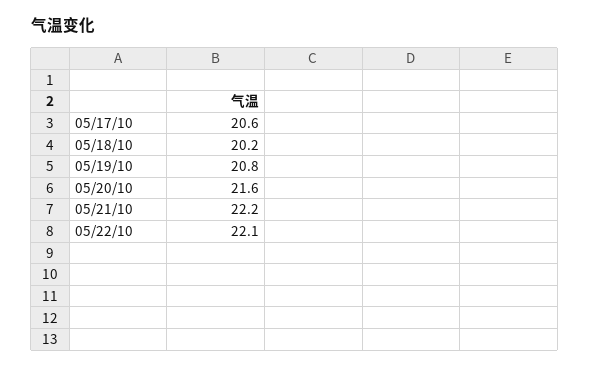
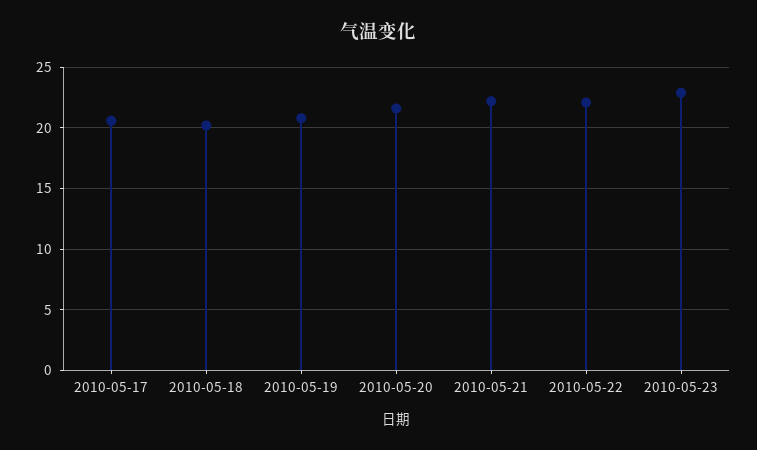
2010-05-23: none -> 23

